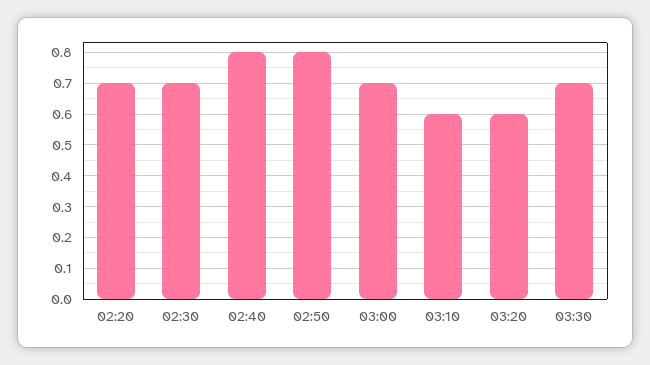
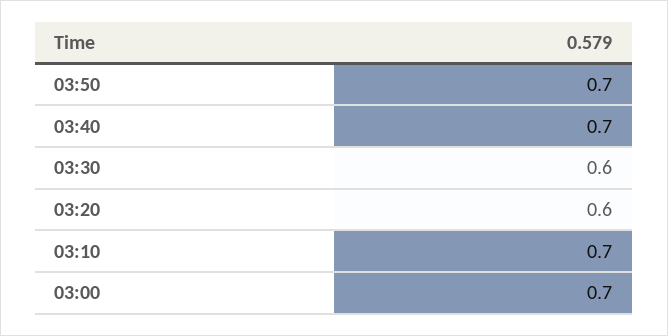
02:20: 0.7 -> none
02:30: 0.7 -> none
02:40: 0.8 -> none
02:50: 0.8 -> none
03:10: 0.6 -> 0.7
03:30: 0.7 -> 0.6
03:50: none -> 0.7
03:40: none -> 0.7

